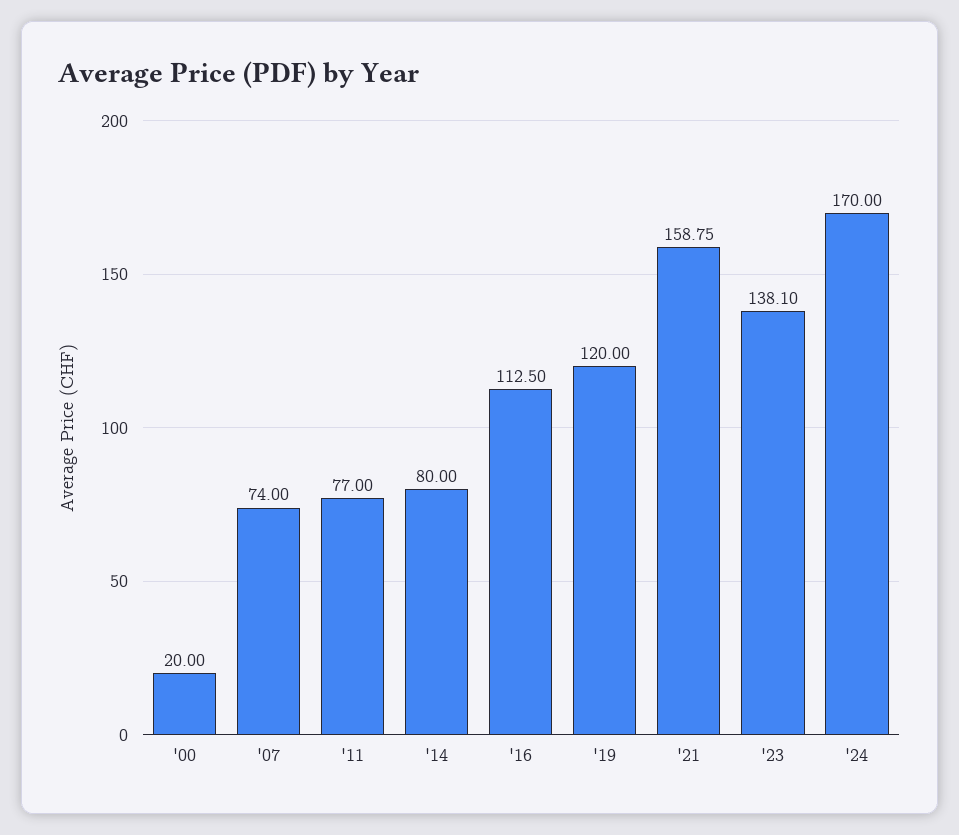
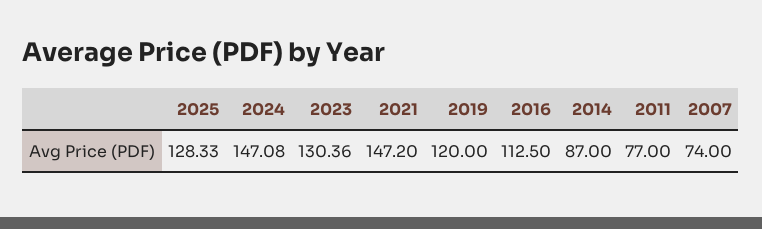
'00: 20 -> none
'14: 80 -> 87
'21: 158.75 -> 147.2
'23: 138.1 -> 130.36
'24: 170 -> 147.08
2025: none -> 128.33

